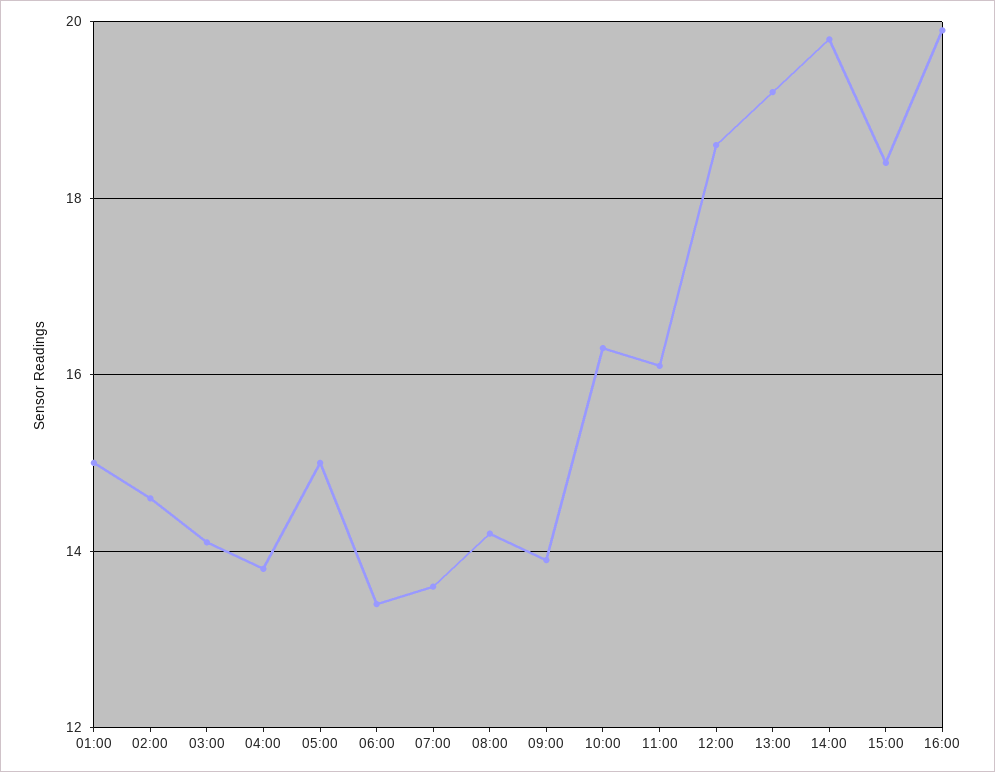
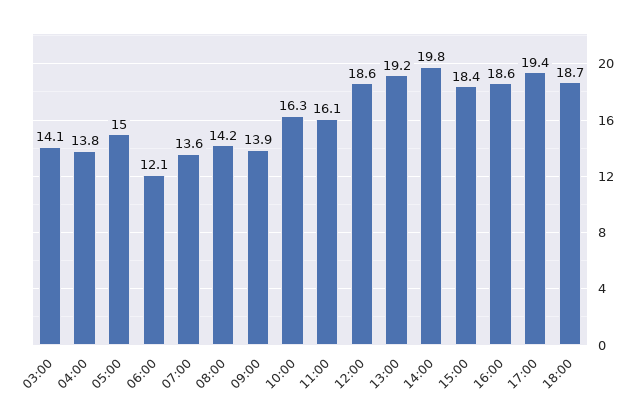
01:00: 15 -> none
02:00: 14.5 -> none
06:00: 13.5 -> 12.1
16:00: 20 -> 18.6
17:00: none -> 19.4
18:00: none -> 18.7

